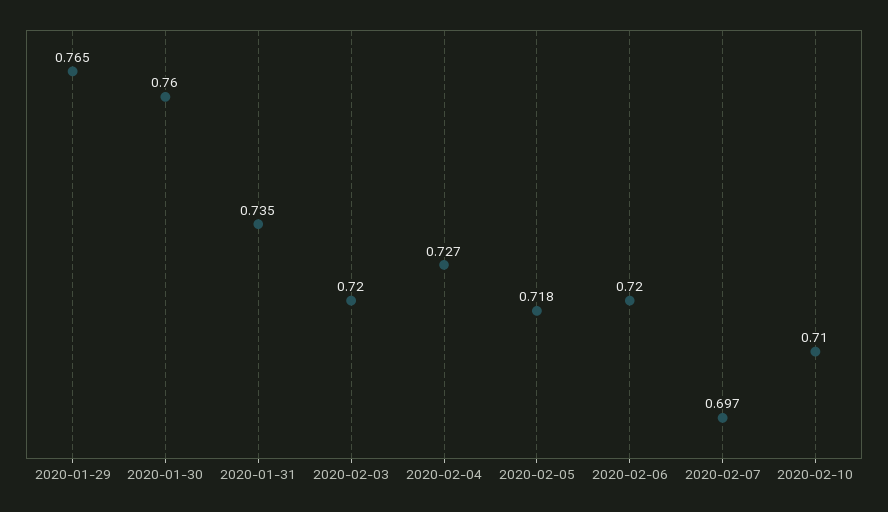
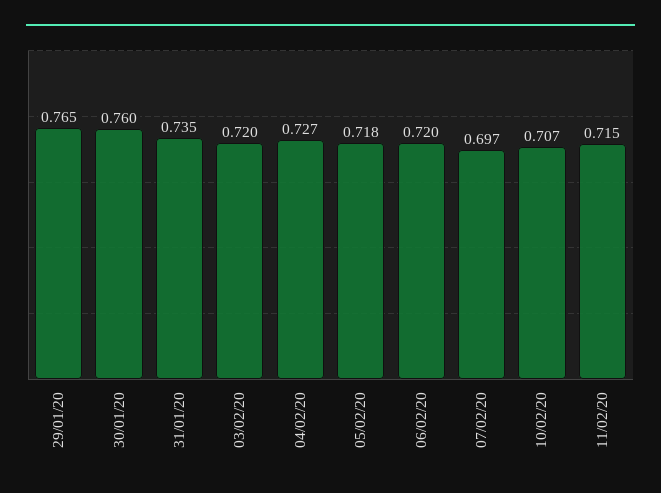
2020-02-10: 0.71 -> 0.707
11/02/20: none -> 0.715

